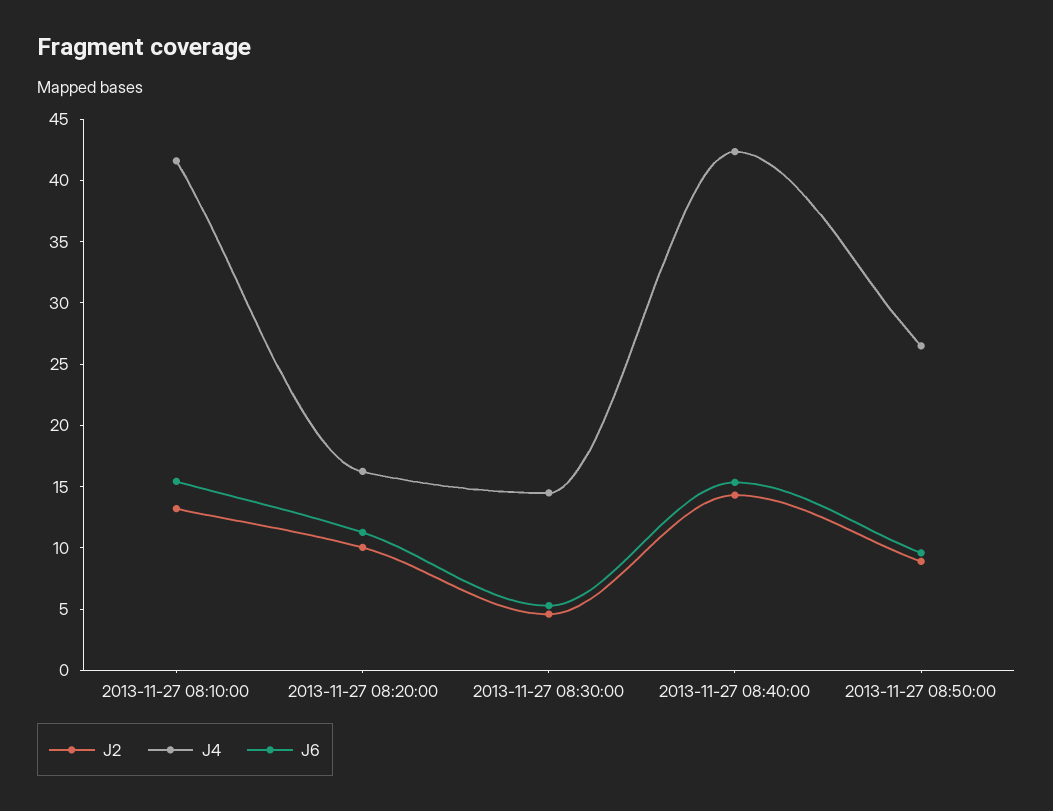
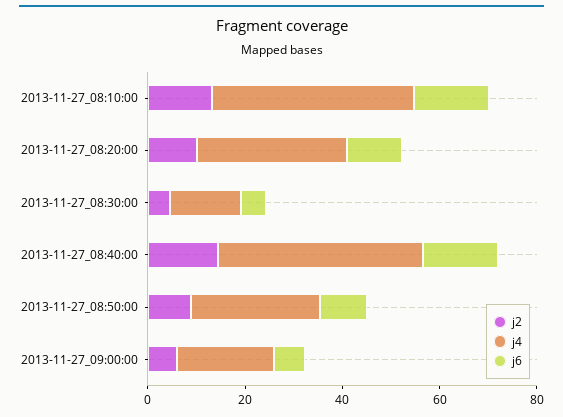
J4, 2013-11-27 08:20:00: 16 -> 30
J2, 2013-11-27_09:00:00: none -> 5
J4, 2013-11-27_09:00:00: none -> 20
J6, 2013-11-27_09:00:00: none -> 5

